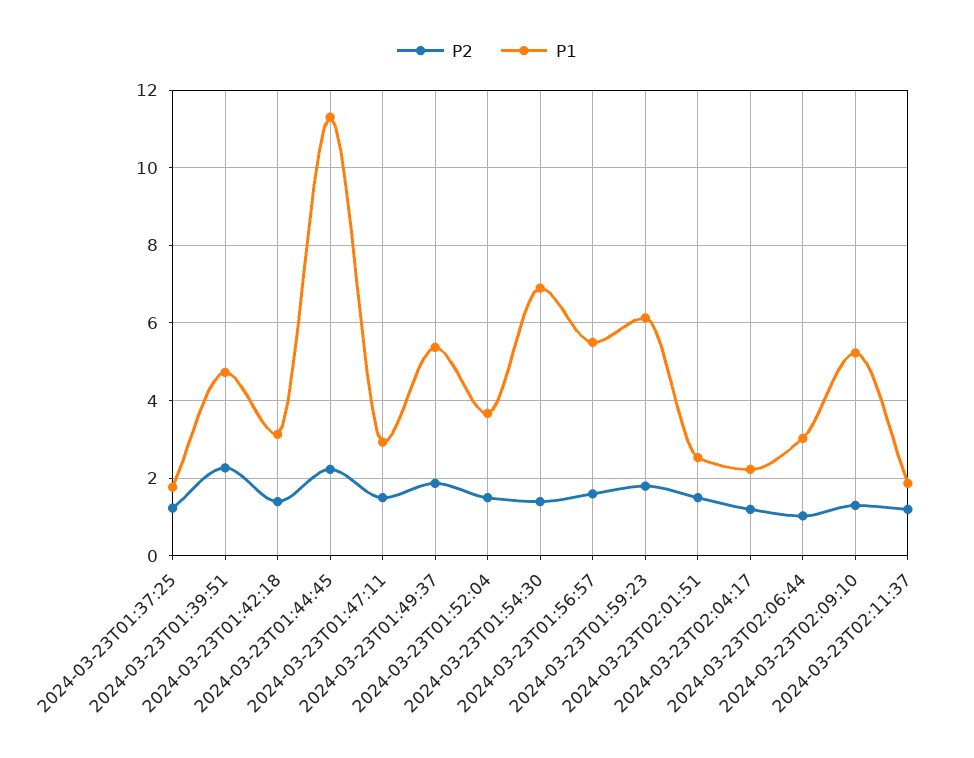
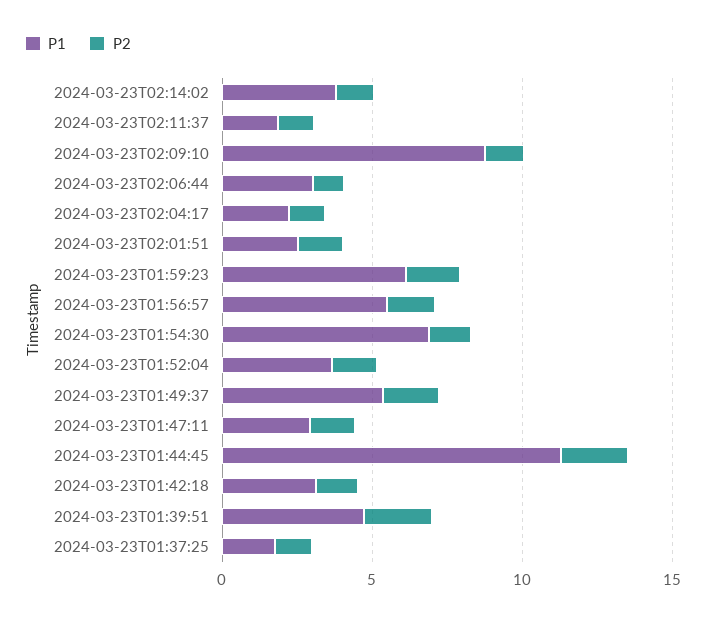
P1, 2024-03-23T02:09:10: 5.2 -> 9
P1, 2024-03-23T02:14:02: none -> 4
P2, 2024-03-23T02:14:02: none -> 1

